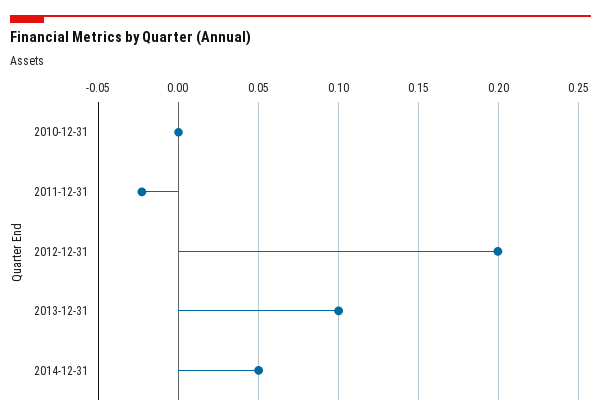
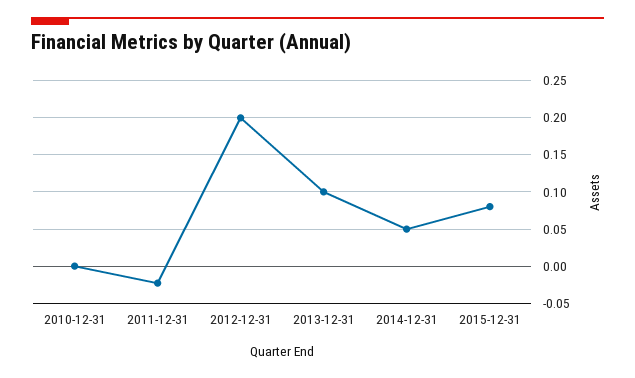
2015-12-31: none -> 0.08

